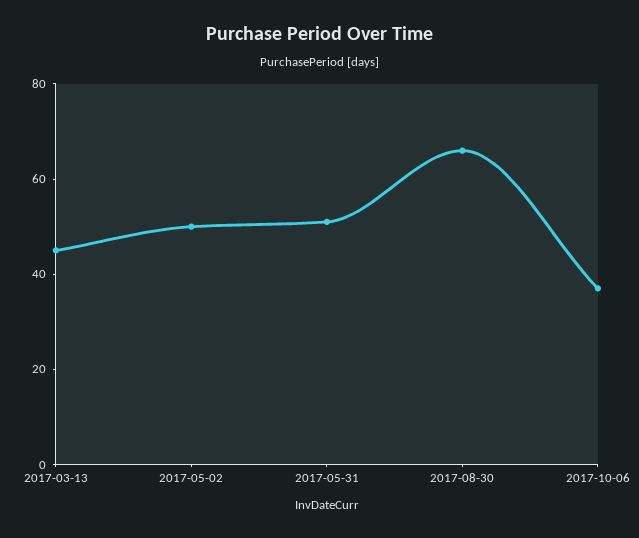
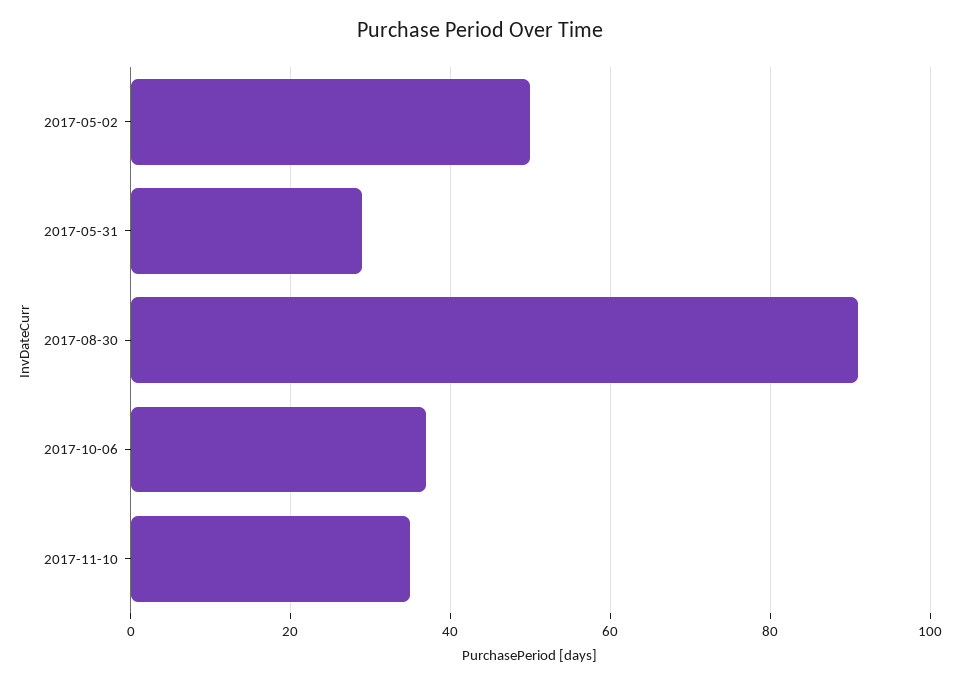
2017-03-13: 45 -> none
2017-05-31: 50 -> 30
2017-08-30: 65 -> 90
2017-11-10: none -> 35

